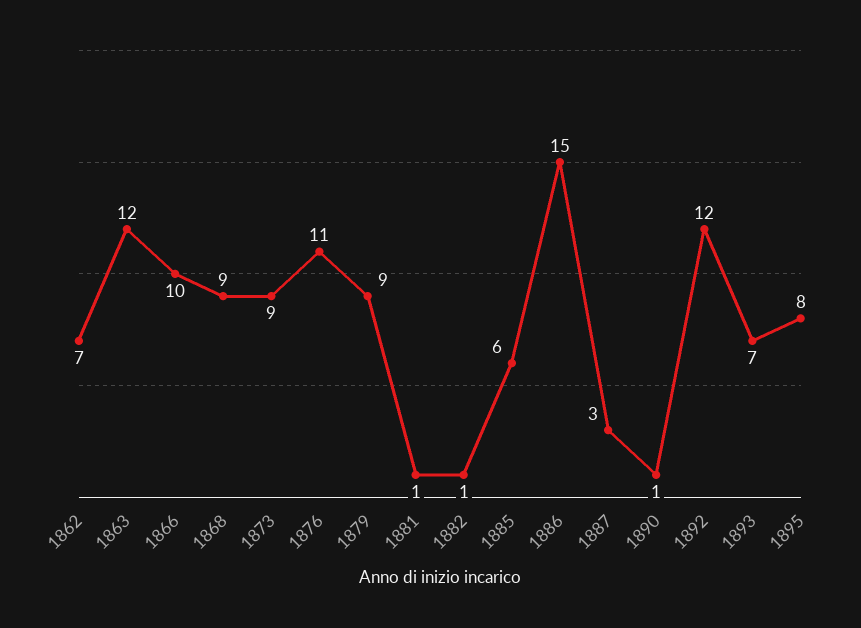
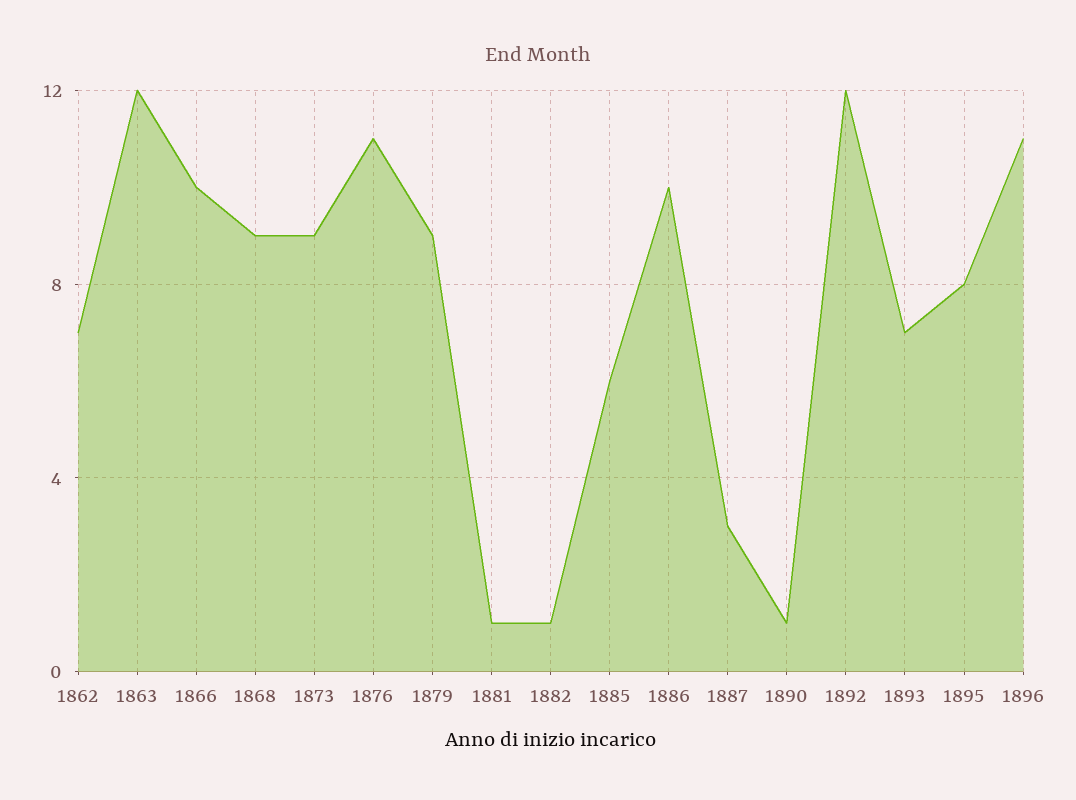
1886: 15 -> 10
1896: none -> 11

